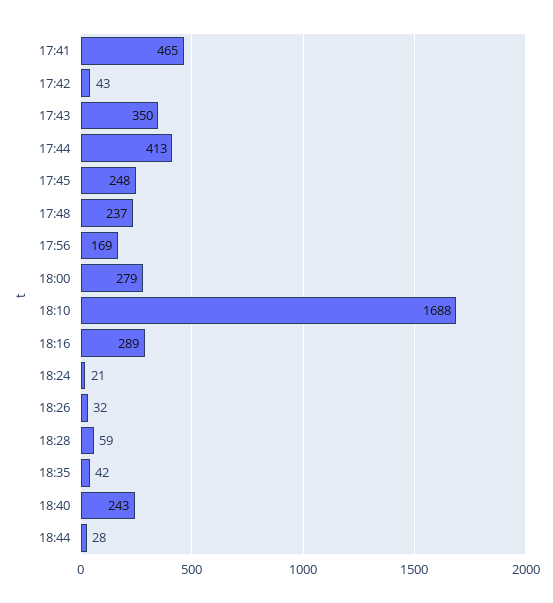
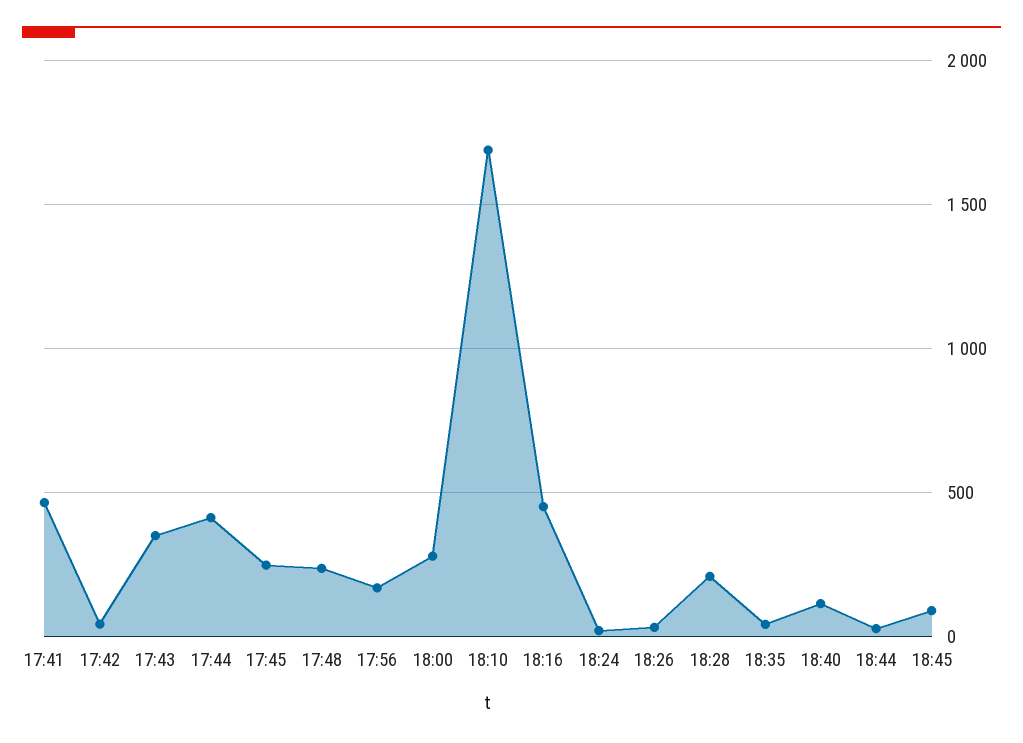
18:16: 289 -> 450
18:28: 59 -> 200
18:40: 243 -> 100
18:45: none -> 100

